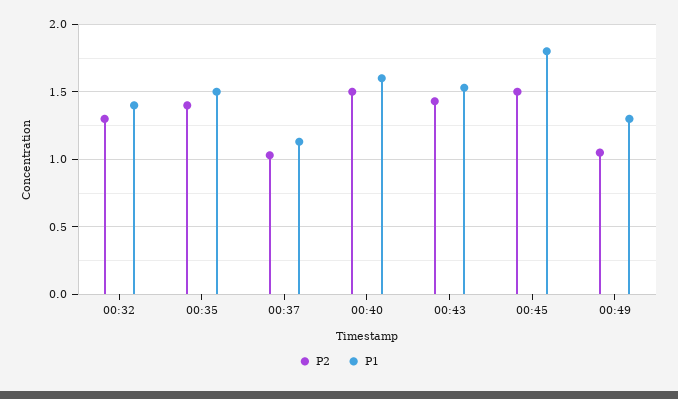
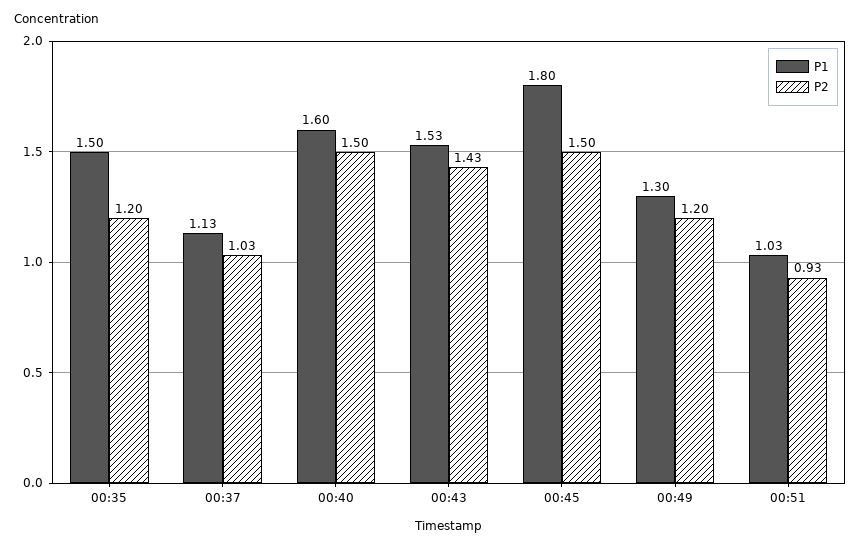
P2, 00:32: 1.3 -> none
P1, 00:32: 1.4 -> none
P2, 00:35: 1.4 -> 1.2
P2, 00:49: 1.05 -> 1.2
P1, 00:51: none -> 1.03
P2, 00:51: none -> 0.93

